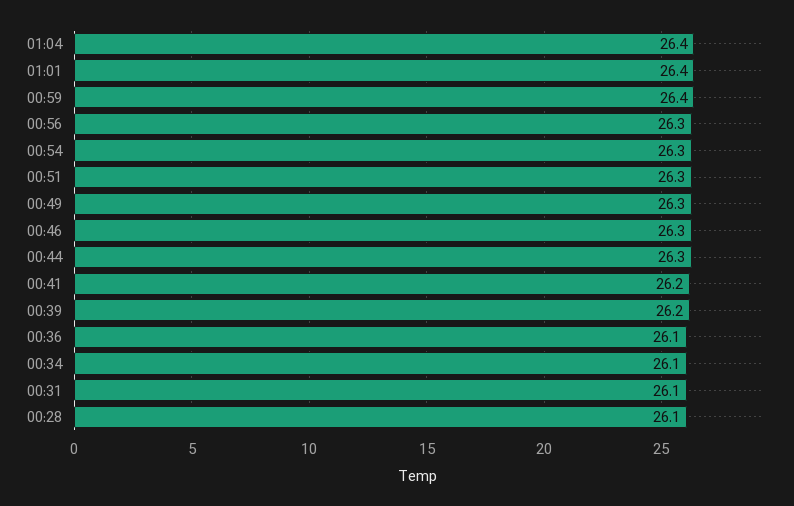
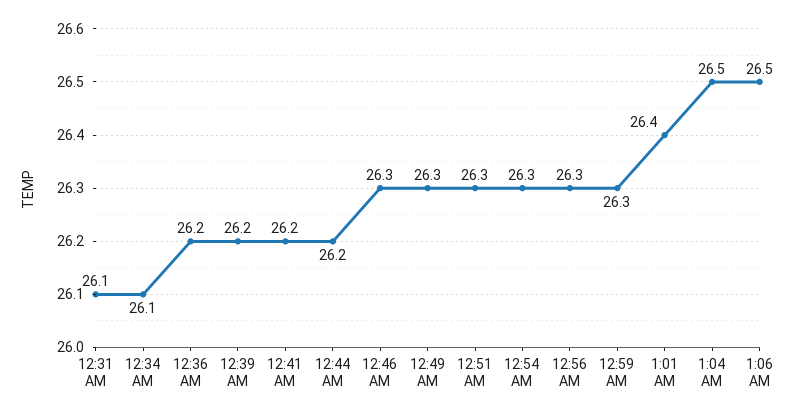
01:04: 26.4 -> 26.5
00:59: 26.4 -> 26.3
00:44: 26.3 -> 26.2
00:36: 26.1 -> 26.2
00:28: 26.1 -> none
1:06 AM: none -> 26.5

